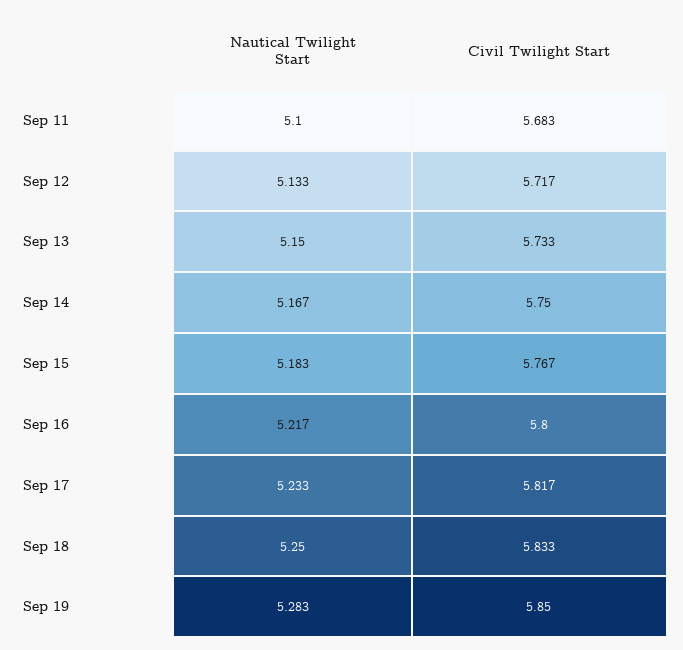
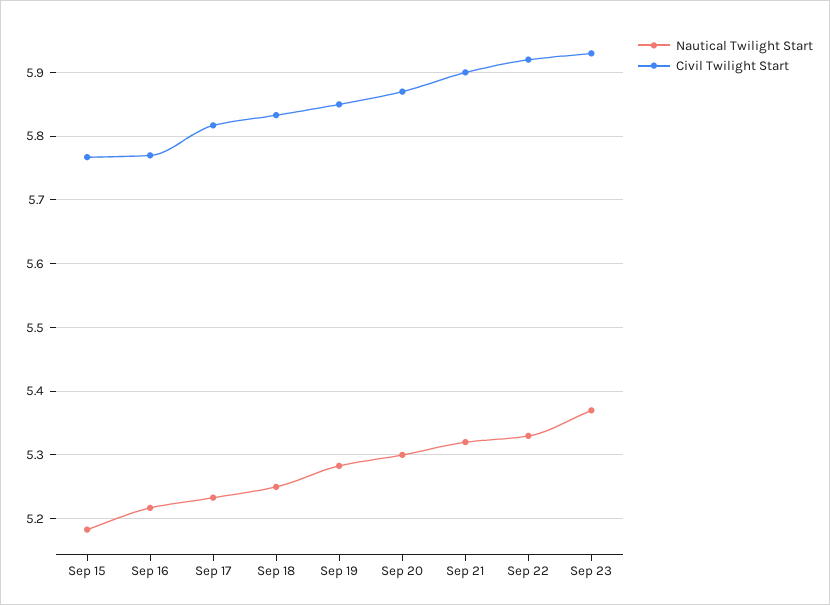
Nautical Twilight Start, Sep 11: 5.1 -> none
Civil Twilight Start, Sep 11: 5.683 -> none
Nautical Twilight Start, Sep 12: 5.133 -> none
Civil Twilight Start, Sep 12: 5.717 -> none
Nautical Twilight Start, Sep 13: 5.15 -> none
Civil Twilight Start, Sep 13: 5.733 -> none
Nautical Twilight Start, Sep 14: 5.167 -> none
Civil Twilight Start, Sep 14: 5.75 -> none
Civil Twilight Start, Sep 16: 5.8 -> 5.77
Nautical Twilight Start, Sep 20: none -> 5.3
Civil Twilight Start, Sep 20: none -> 5.87
Nautical Twilight Start, Sep 21: none -> 5.32
Civil Twilight Start, Sep 21: none -> 5.9
Nautical Twilight Start, Sep 22: none -> 5.33
Civil Twilight Start, Sep 22: none -> 5.92
Nautical Twilight Start, Sep 23: none -> 5.37
Civil Twilight Start, Sep 23: none -> 5.93

